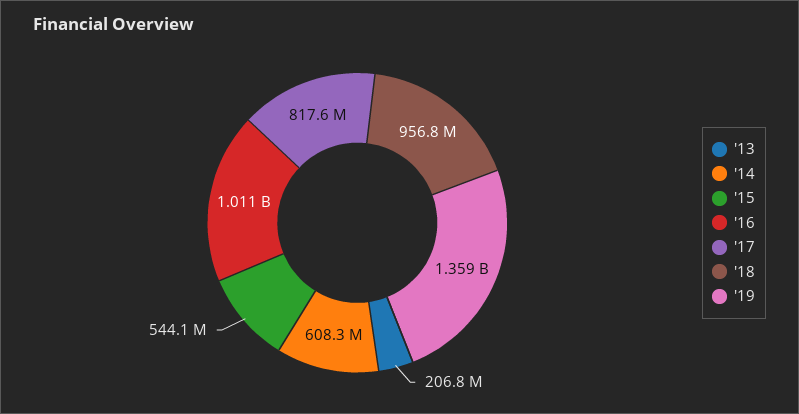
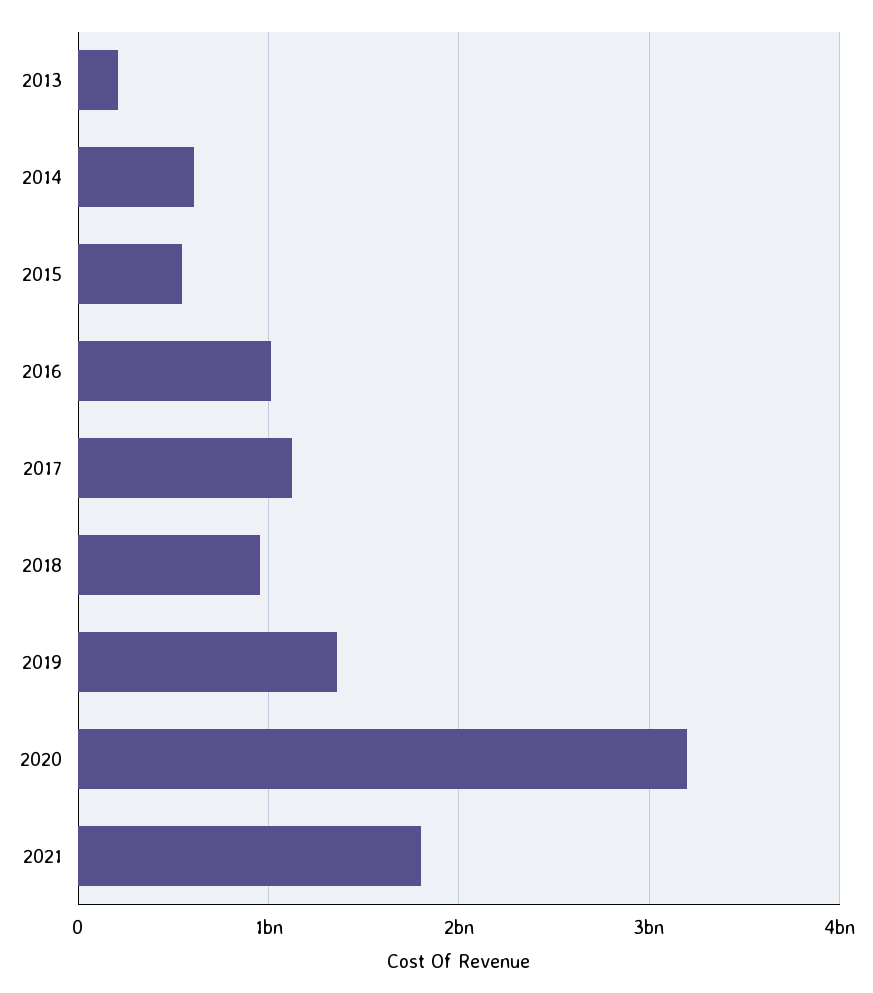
'17: 817600000 -> 1100000000
2020: none -> 3200000000
2021: none -> 1800000000

